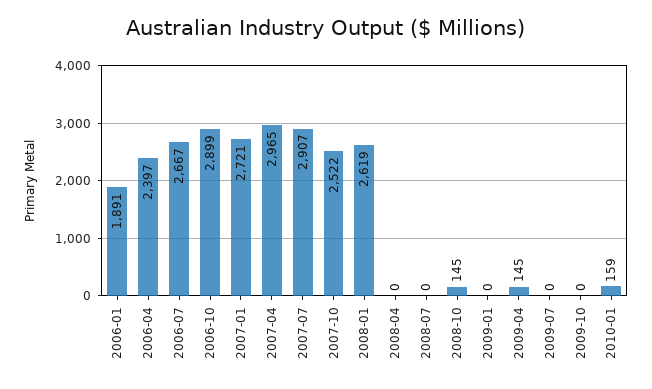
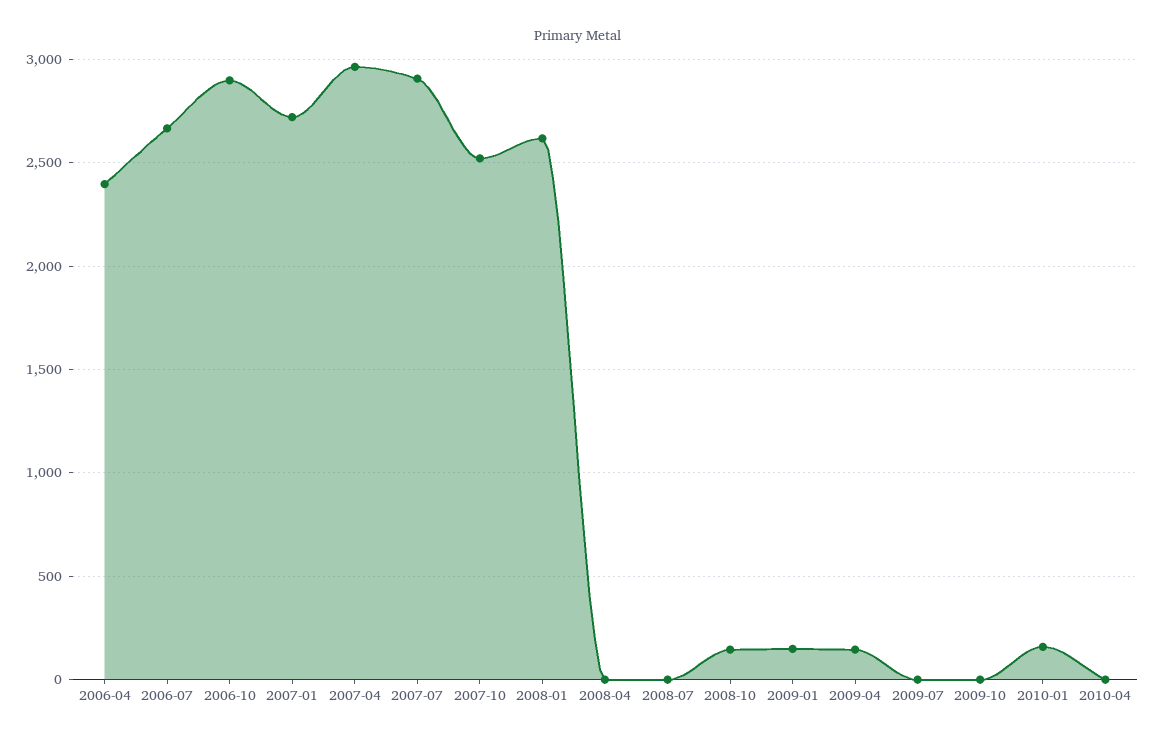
2006-01: 1891 -> none
2009-01: 0 -> 150
2010-04: none -> 0

